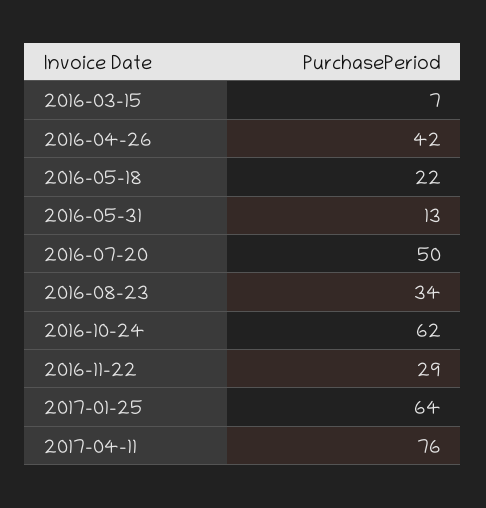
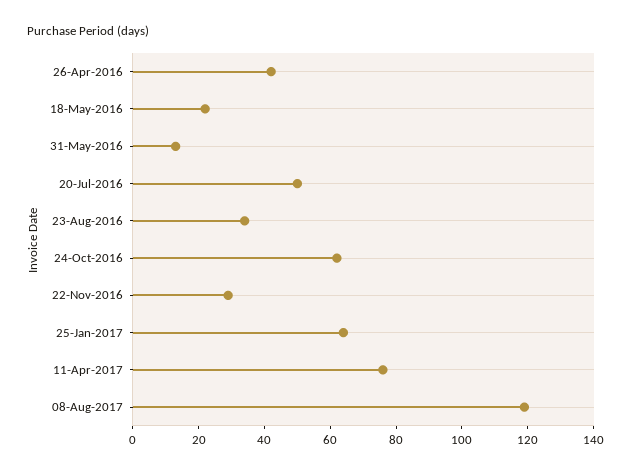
2016-03-15: 7 -> none
08-Aug-2017: none -> 120

